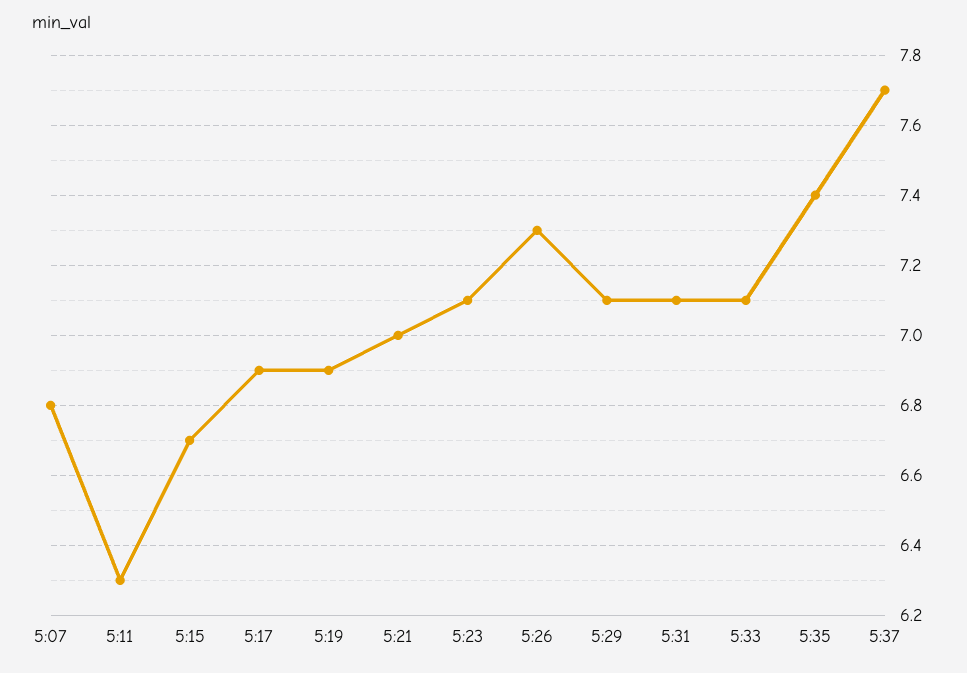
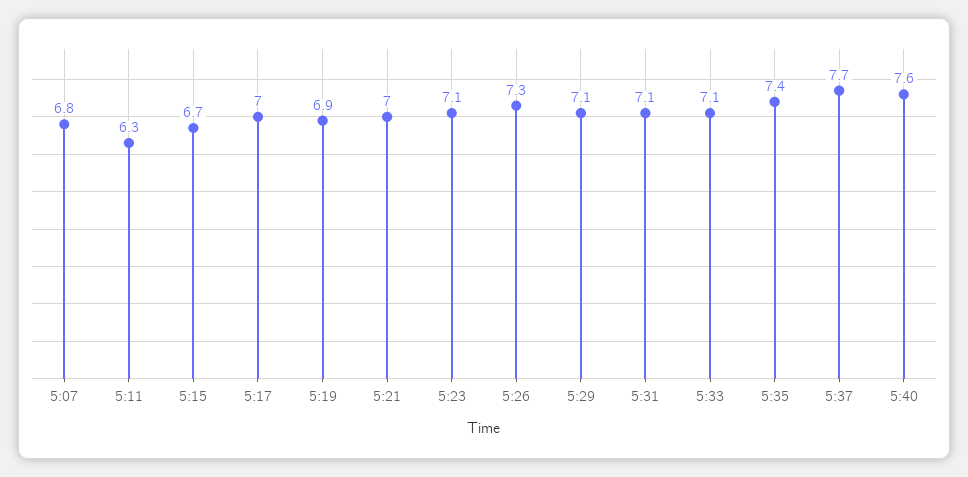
5:17: 6.9 -> 7
5:40: none -> 7.6

